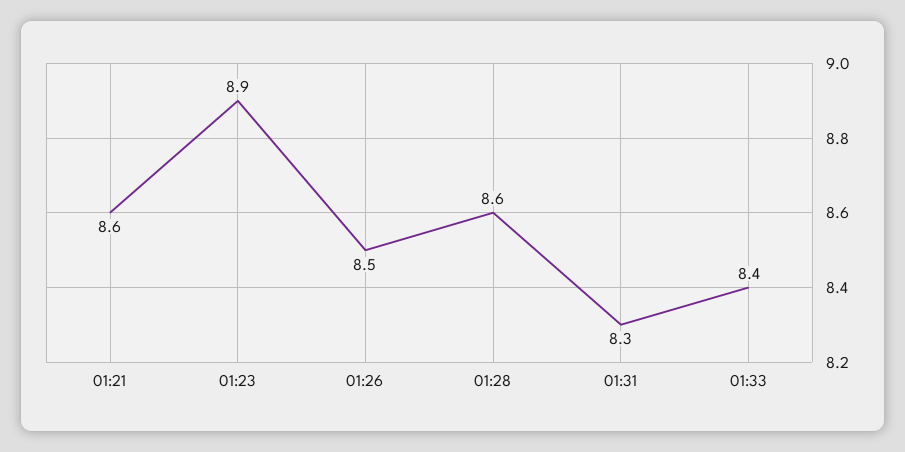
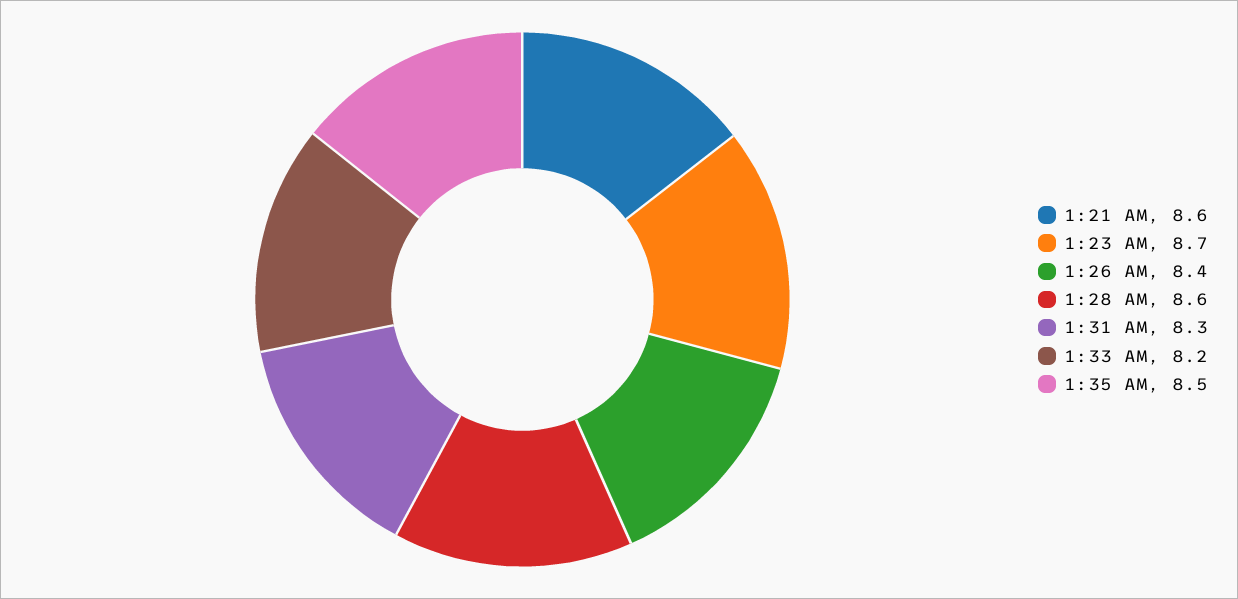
01:23: 8.9 -> 8.7
01:26: 8.5 -> 8.4
01:33: 8.4 -> 8.2
1:35 AM: none -> 8.5

